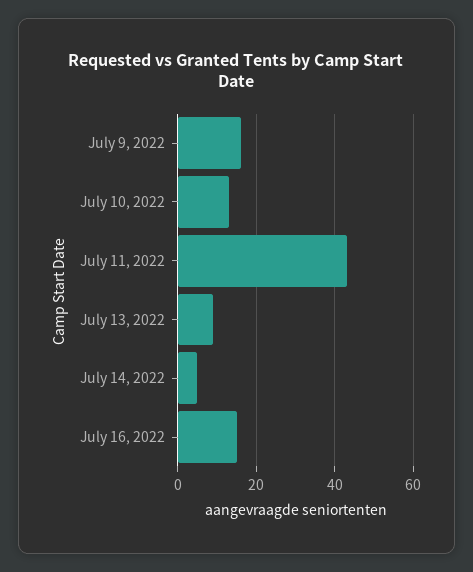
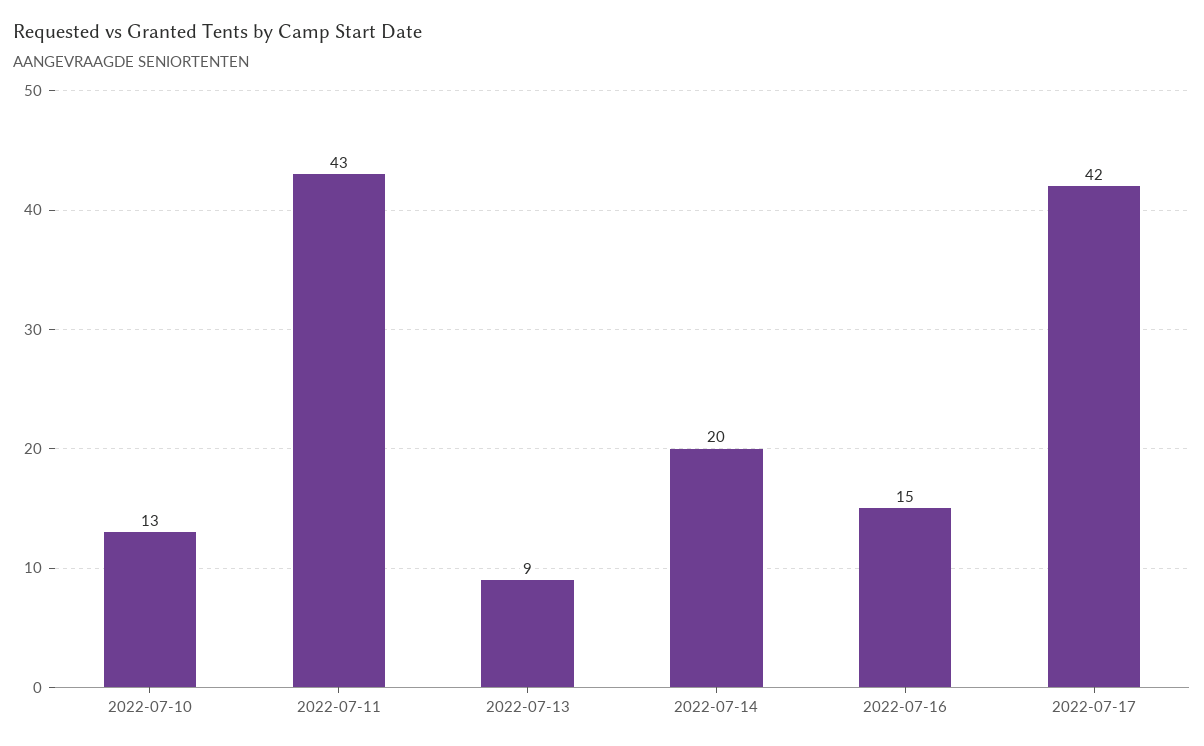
July 9, 2022: 15 -> none
July 14, 2022: 5 -> 20
2022-07-17: none -> 42

